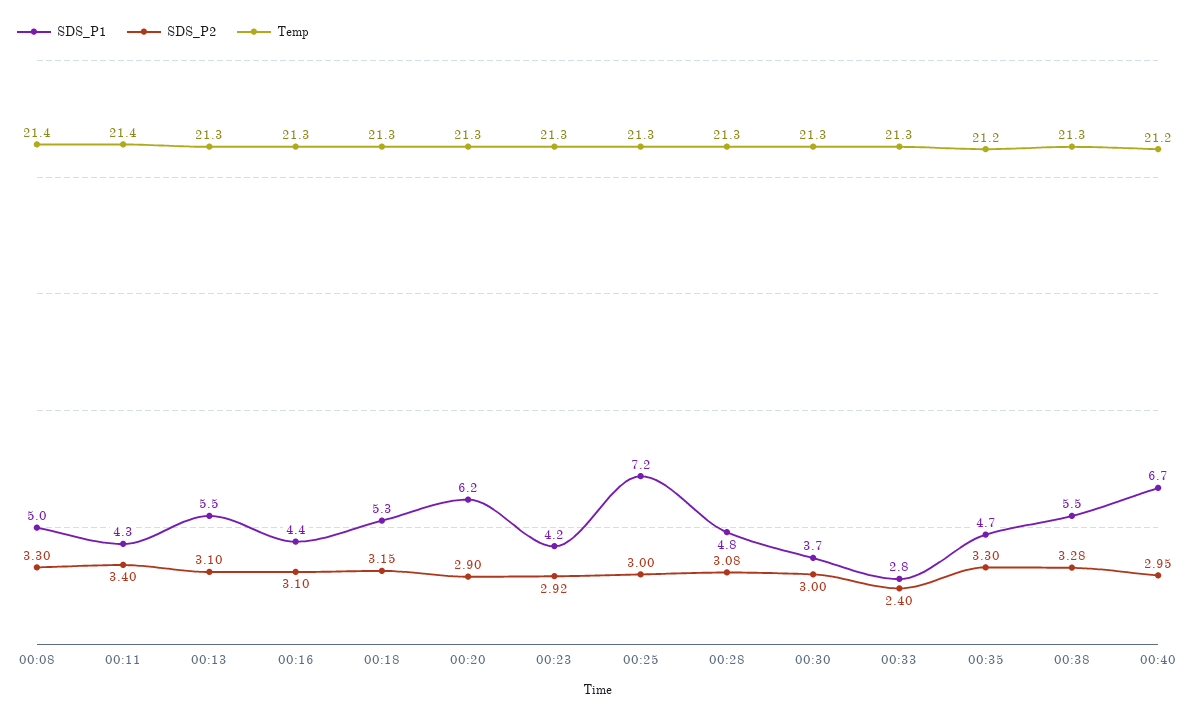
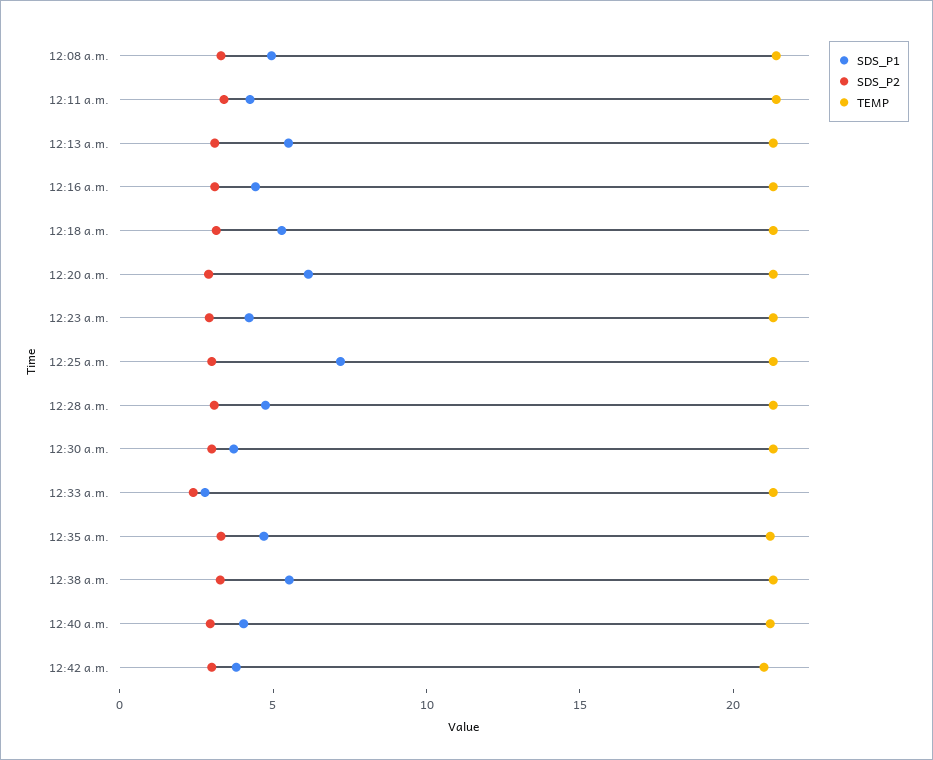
SDS_P1, 00:40: 6.7 -> 4
SDS_P1, 12:42 a.m.: none -> 4
SDS_P2, 12:42 a.m.: none -> 3
Temp, 12:42 a.m.: none -> 21

